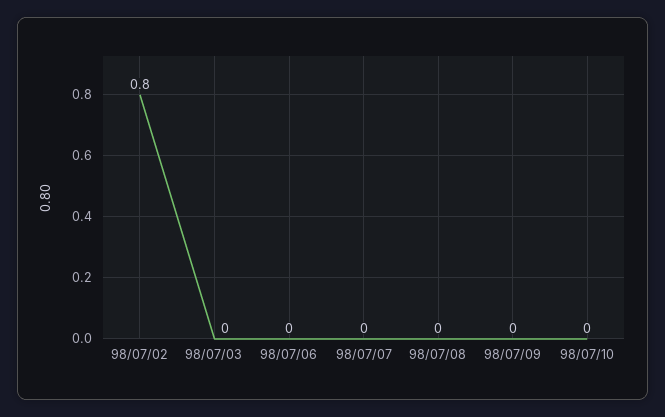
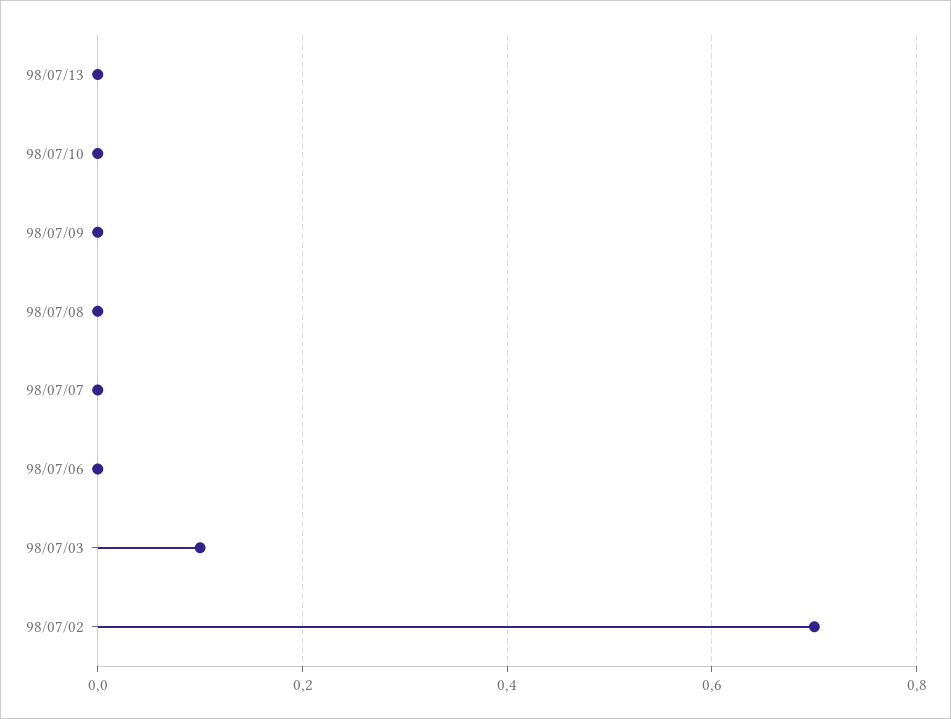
98/07/02: 0.8 -> 0.7
98/07/03: 0 -> 0.1
98/07/13: none -> 0

